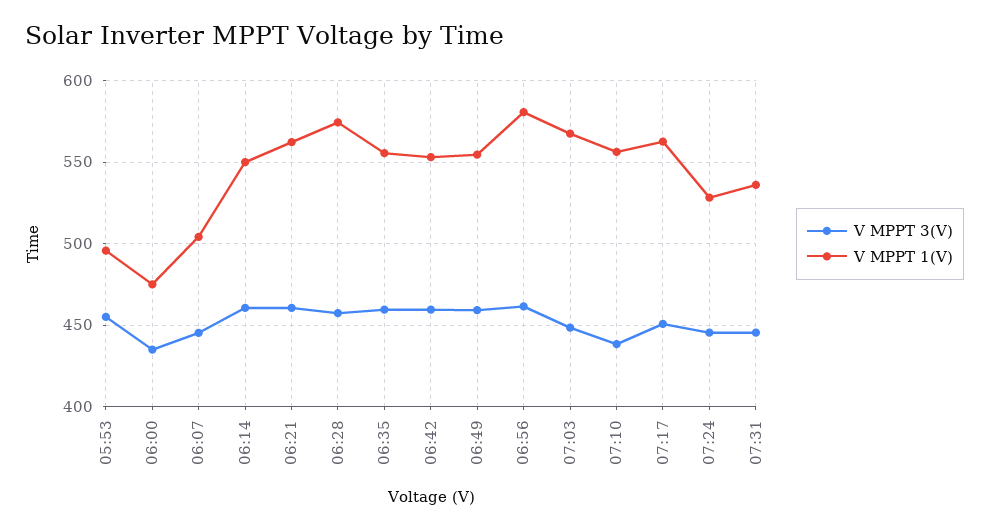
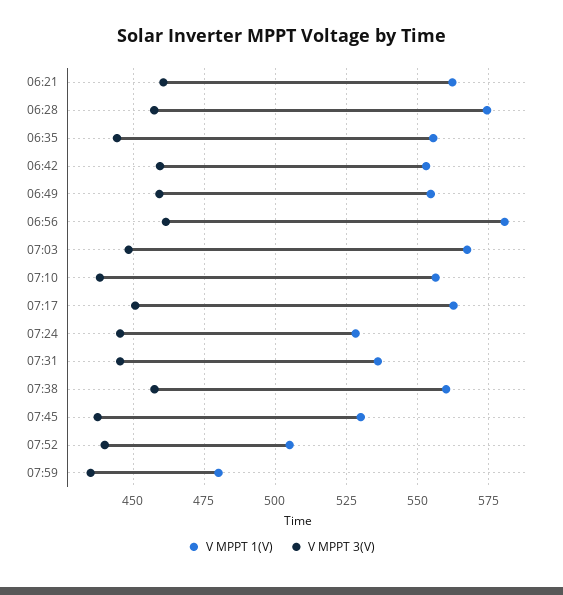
V MPPT 3(V), 05:53: 455 -> none
V MPPT 1(V), 05:53: 495 -> none
V MPPT 3(V), 06:00: 435 -> none
V MPPT 1(V), 06:00: 475 -> none
V MPPT 3(V), 06:07: 445 -> none
V MPPT 1(V), 06:07: 505 -> none
V MPPT 3(V), 06:14: 460 -> none
V MPPT 1(V), 06:14: 550 -> none
V MPPT 3(V), 06:35: 460 -> 445
V MPPT 1(V), 07:38: none -> 560
V MPPT 3(V), 07:38: none -> 457.5
V MPPT 1(V), 07:45: none -> 530
V MPPT 3(V), 07:45: none -> 437.5
V MPPT 1(V), 07:52: none -> 505
V MPPT 3(V), 07:52: none -> 440
V MPPT 1(V), 07:59: none -> 480
V MPPT 3(V), 07:59: none -> 435

